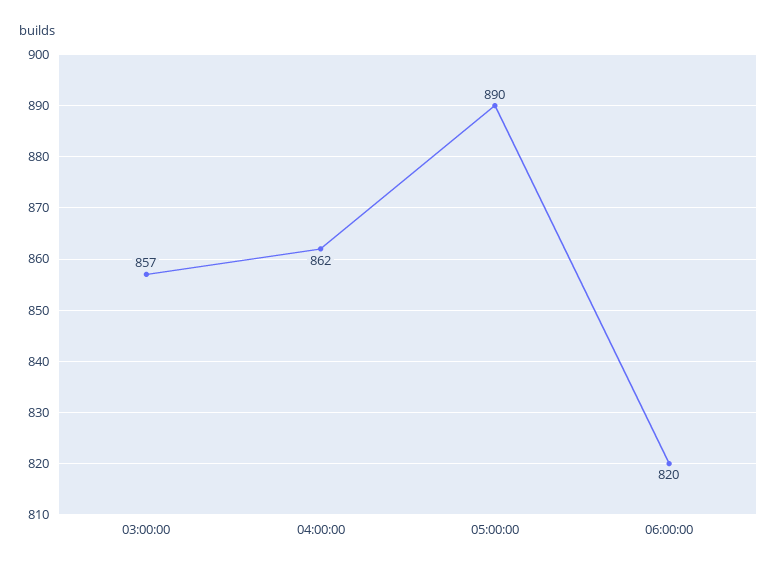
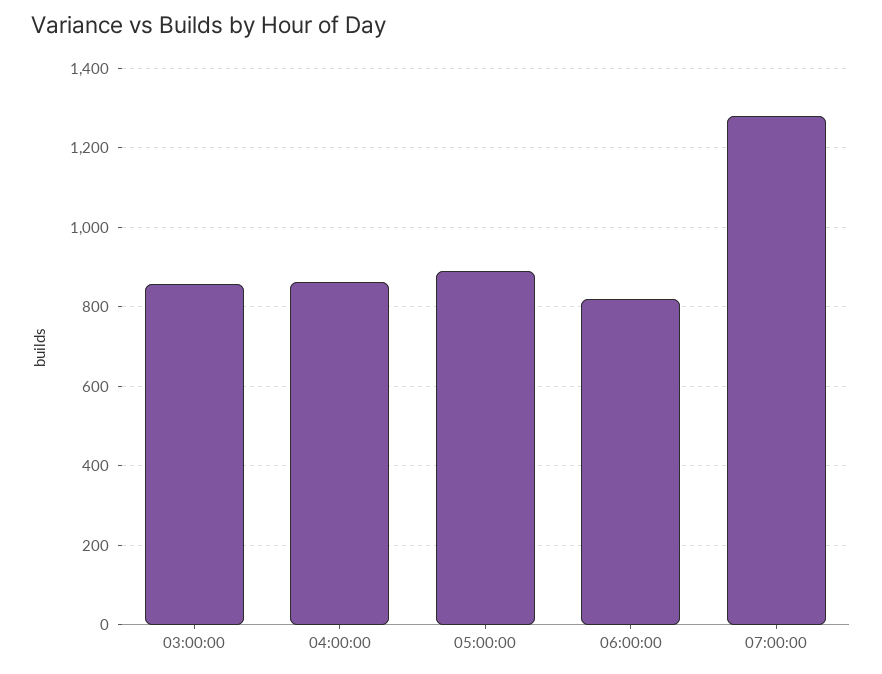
07:00:00: none -> 1280

